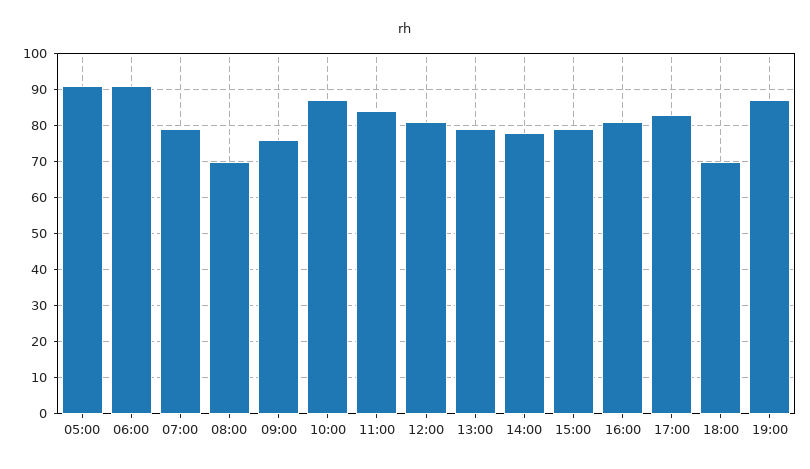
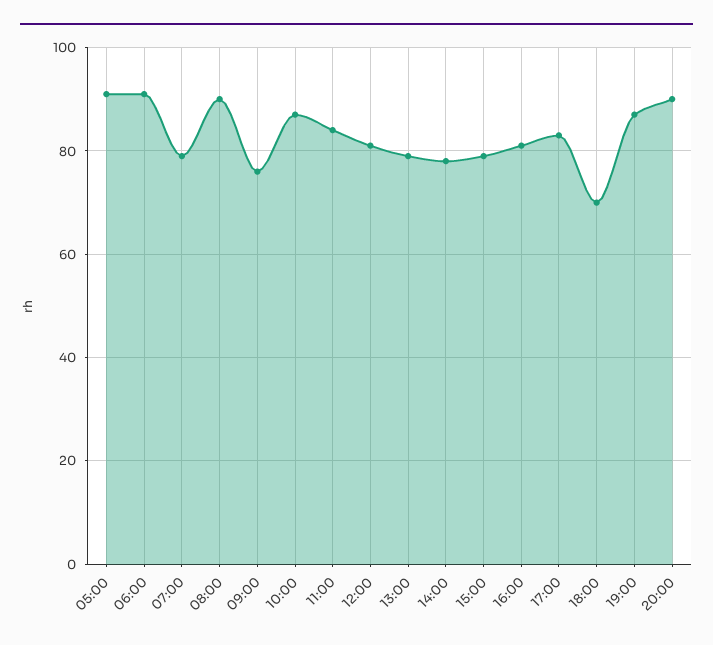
08:00: 70 -> 90
20:00: none -> 90

